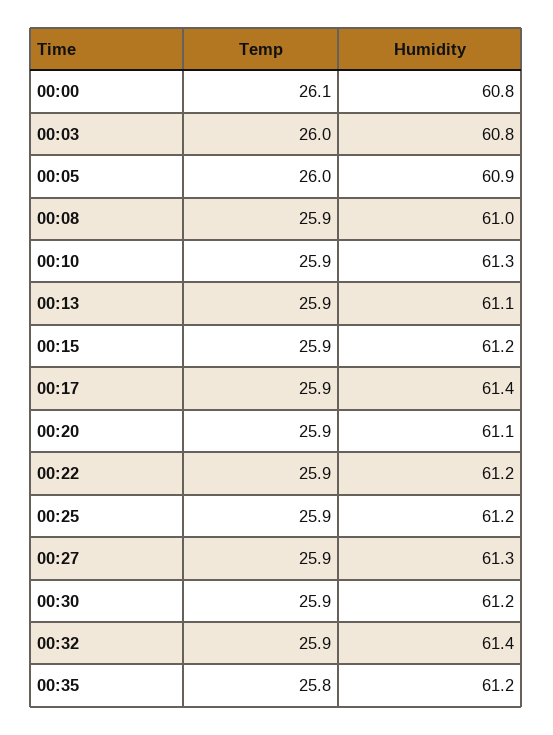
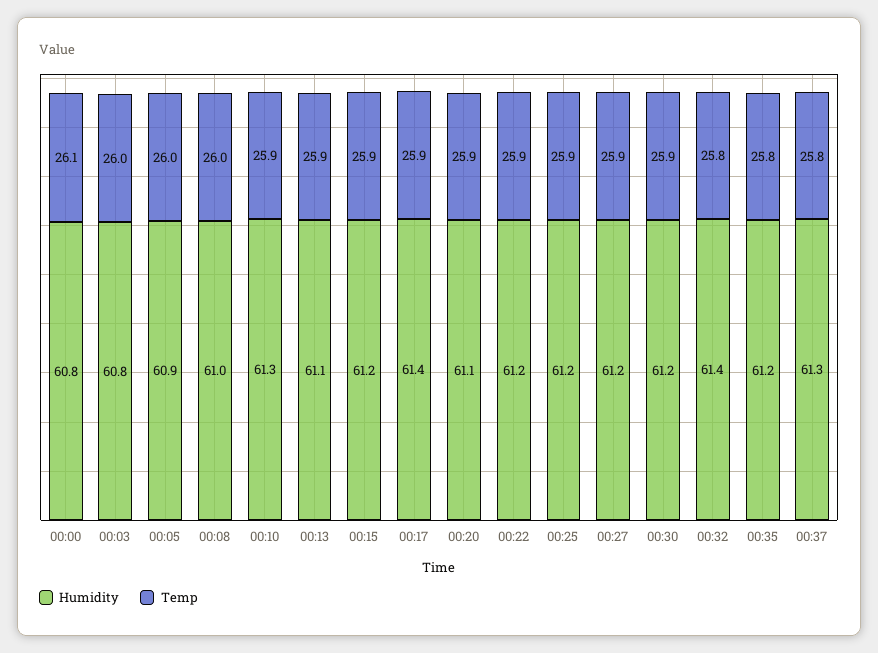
Temp, 00:08: 25.9 -> 26
Humidity, 00:27: 61.3 -> 61.2
Temp, 00:32: 25.9 -> 25.8
Humidity, 00:37: none -> 61.3
Temp, 00:37: none -> 25.8

